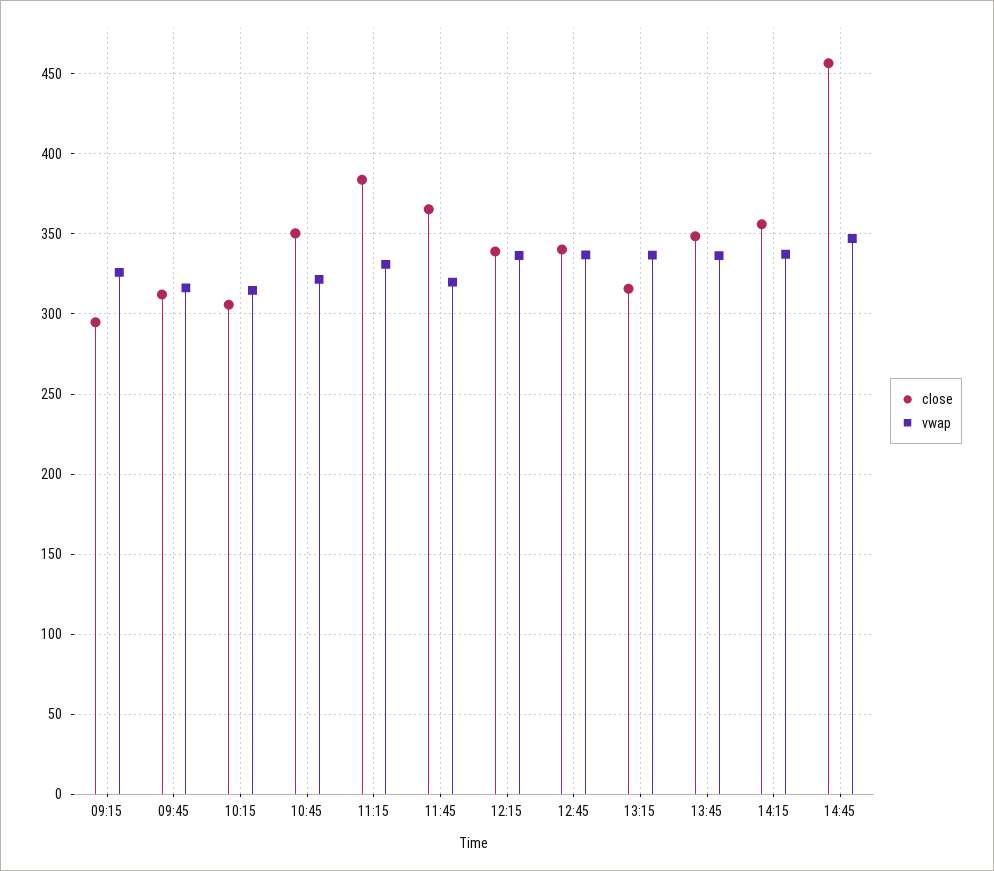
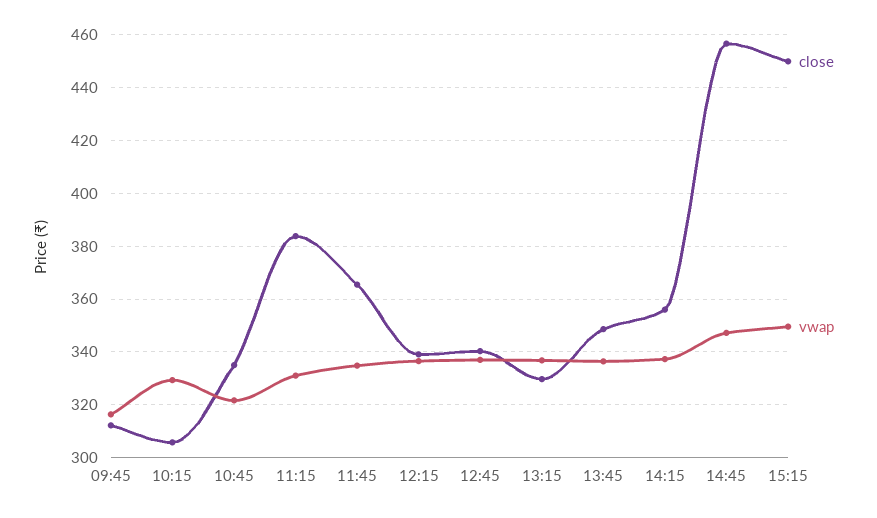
close, 09:15: 295 -> none
vwap, 09:15: 325 -> none
vwap, 10:15: 315 -> 330
close, 10:45: 350 -> 335
vwap, 11:45: 320 -> 335
close, 13:15: 315 -> 330
close, 15:15: none -> 450
vwap, 15:15: none -> 350

